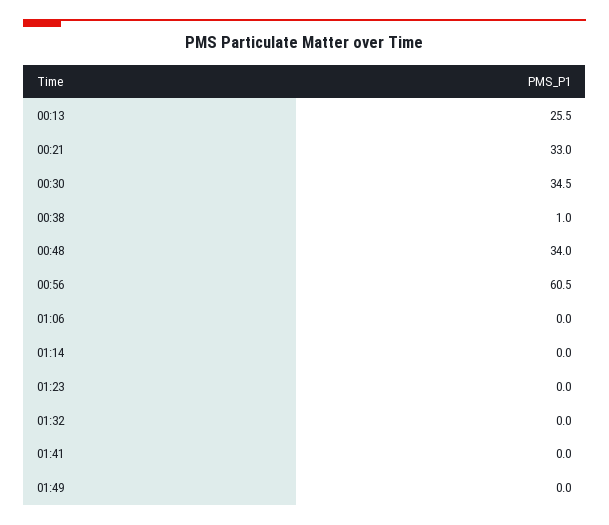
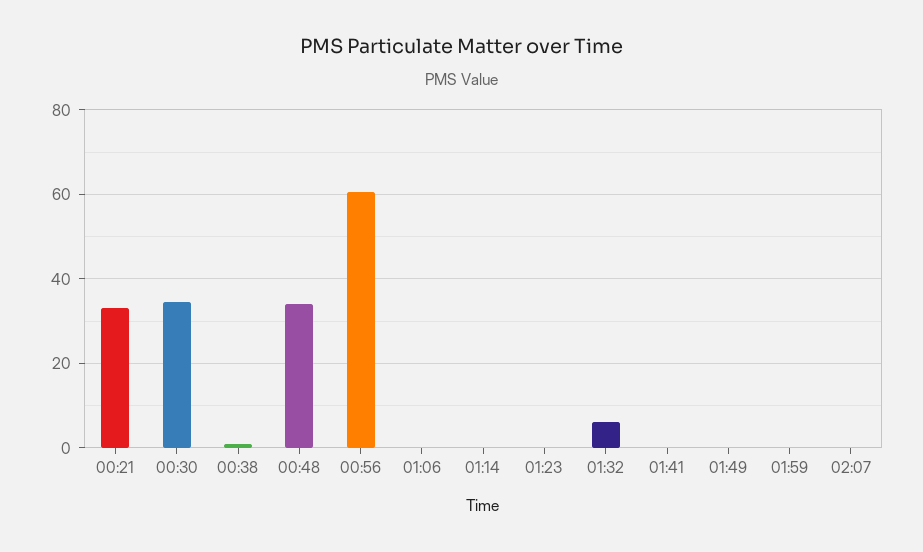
00:13: 25.5 -> none
01:32: 0 -> 6
01:59: none -> 0
02:07: none -> 0

